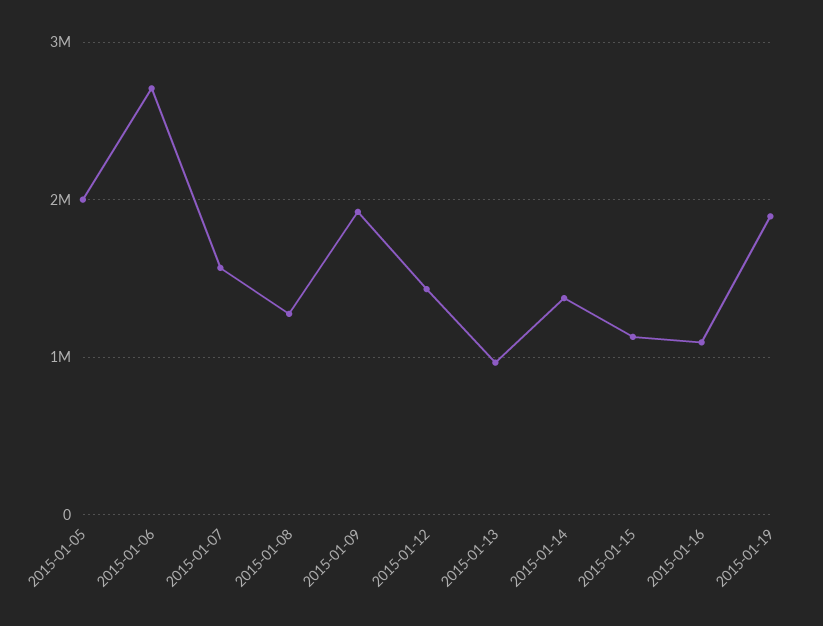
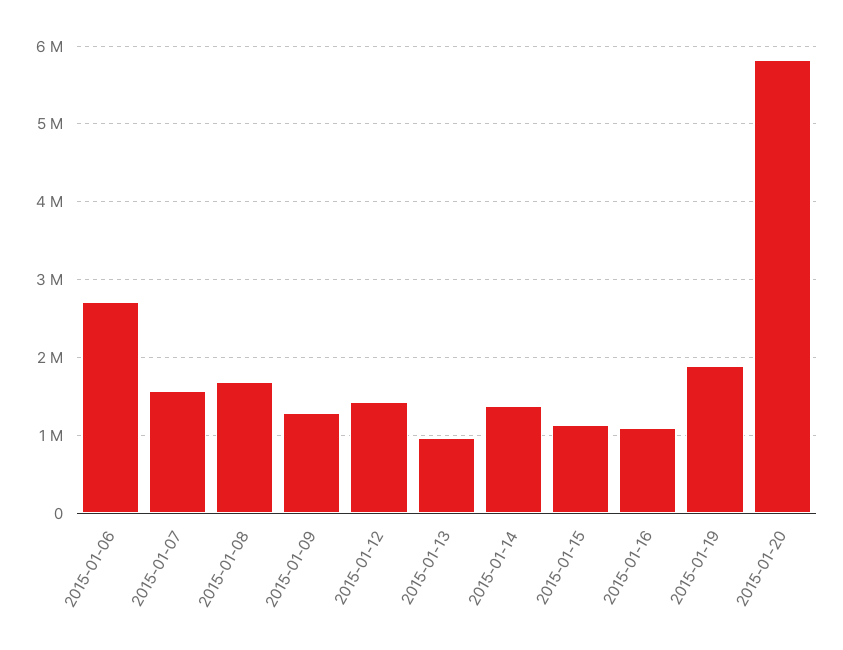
2015-01-05: 2000000 -> none
2015-01-08: 1300000 -> 1700000
2015-01-09: 1900000 -> 1300000
2015-01-20: none -> 5800000

